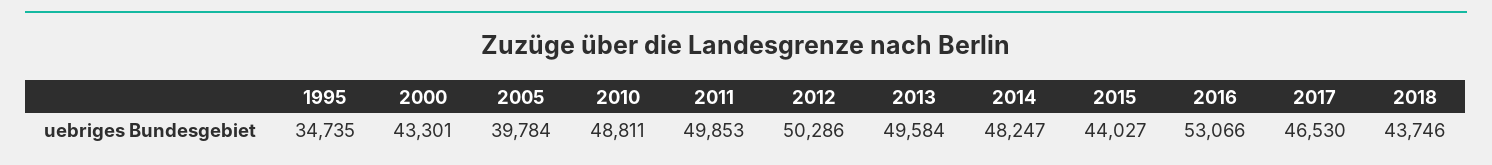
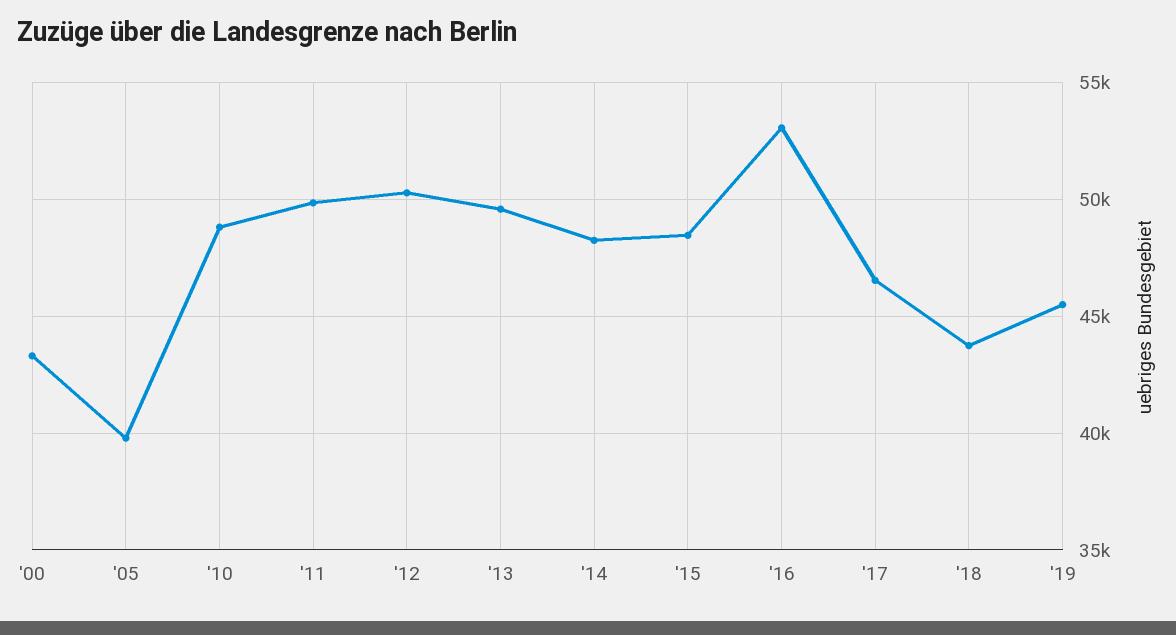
1995: 34735 -> none
2015: 44027 -> 48500
'19: none -> 45500

